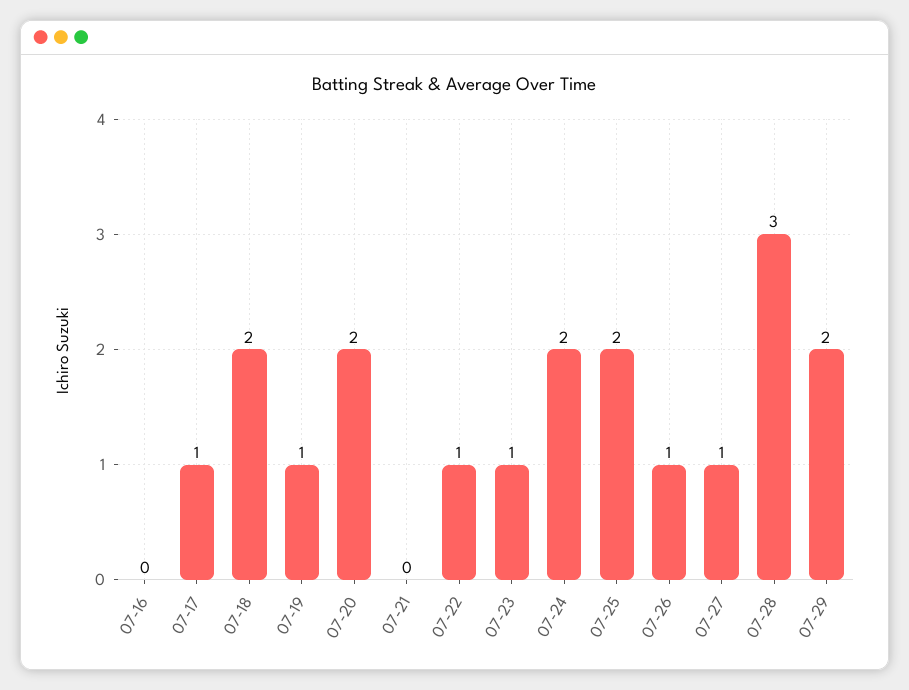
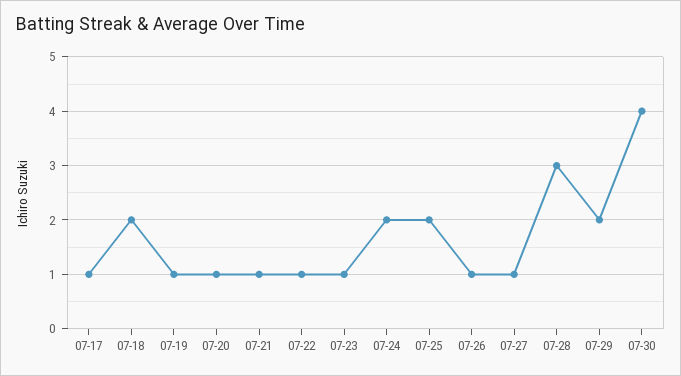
07-16: 0 -> none
07-20: 2 -> 1
07-21: 0 -> 1
07-30: none -> 4

